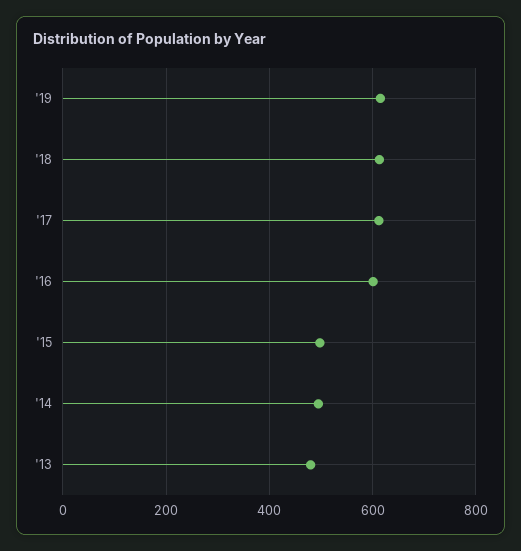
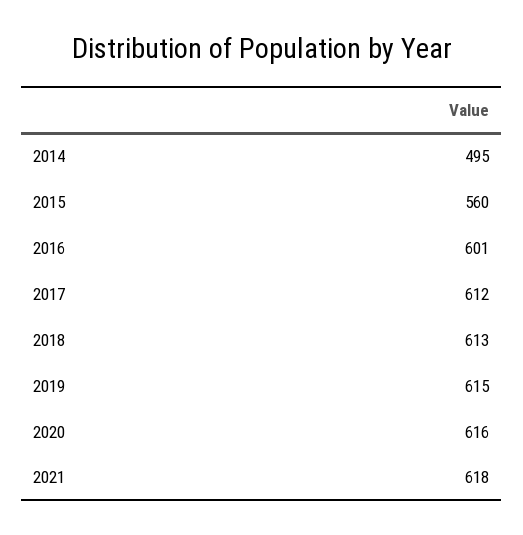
'15: 500 -> 560
'13: 480 -> none
2020: none -> 616
2021: none -> 618

